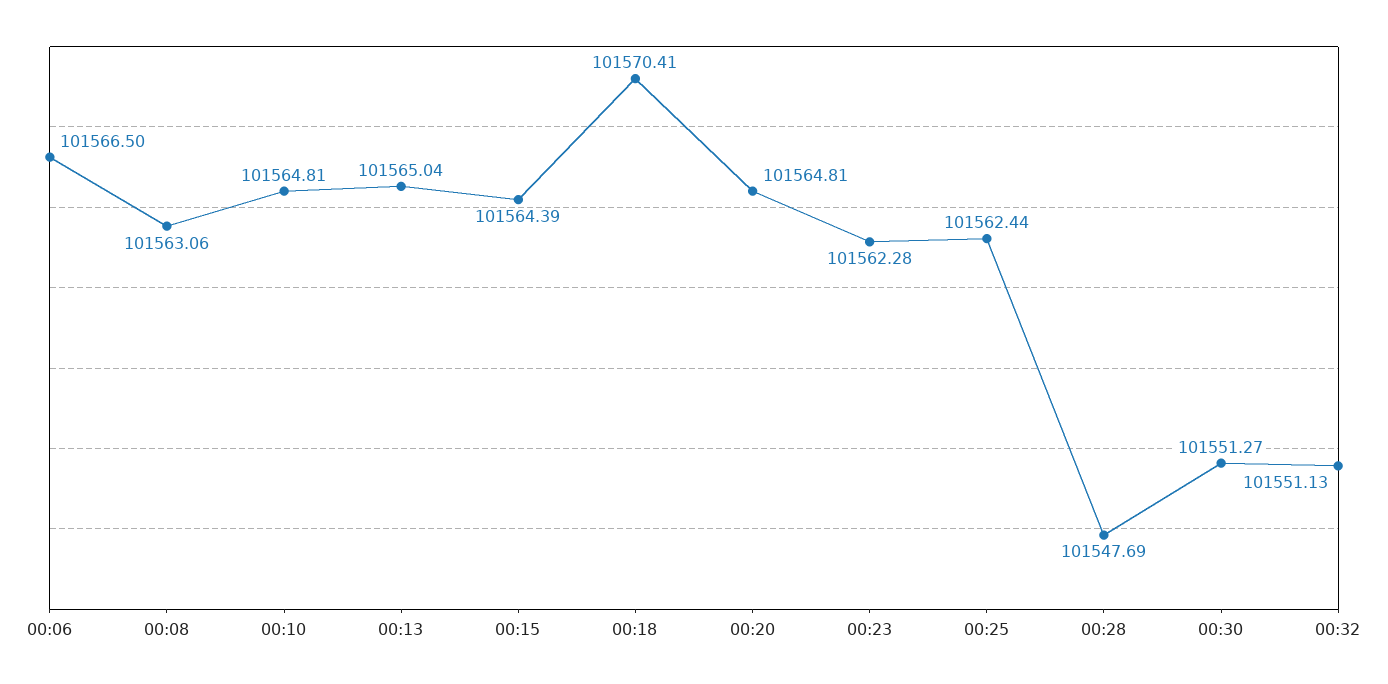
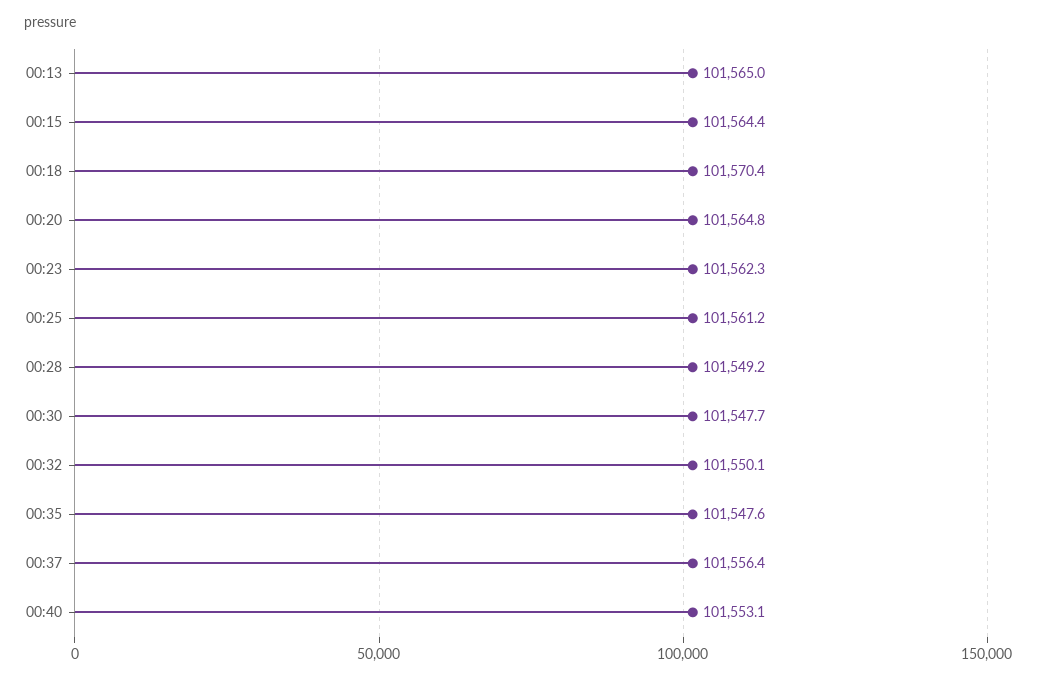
00:06: 101566.5 -> none
00:08: 101563.06 -> none
00:10: 101564.81 -> none
00:25: 101562.44 -> 101561.2
00:28: 101547.69 -> 101549.2
00:30: 101551.27 -> 101547.7
00:32: 101551.13 -> 101550.1
00:35: none -> 101547.6
00:37: none -> 101556.4
00:40: none -> 101553.1

